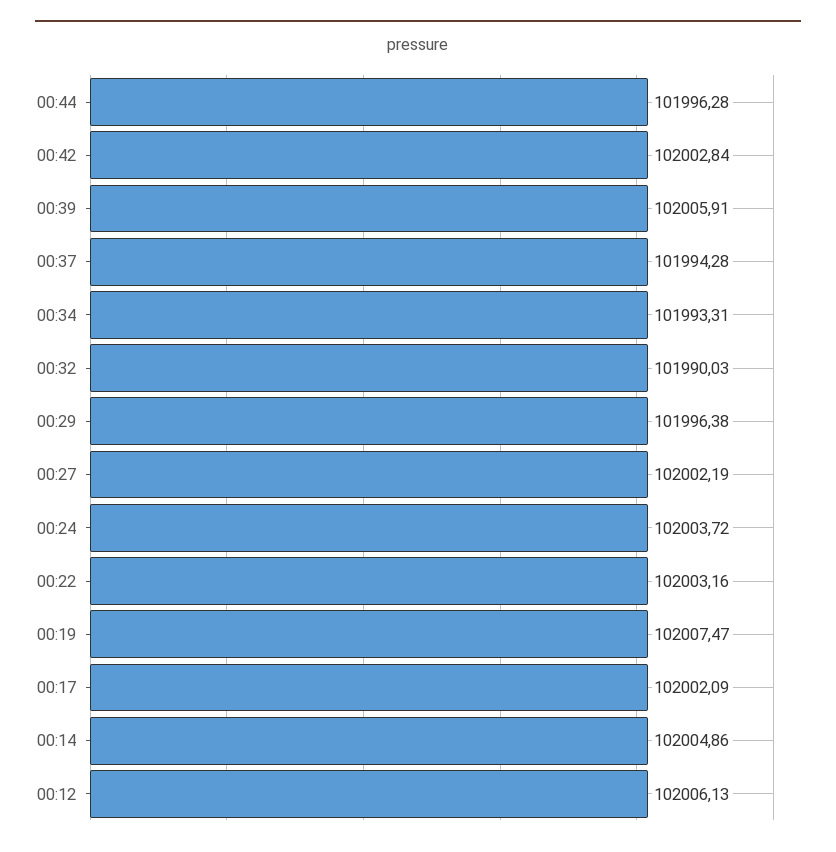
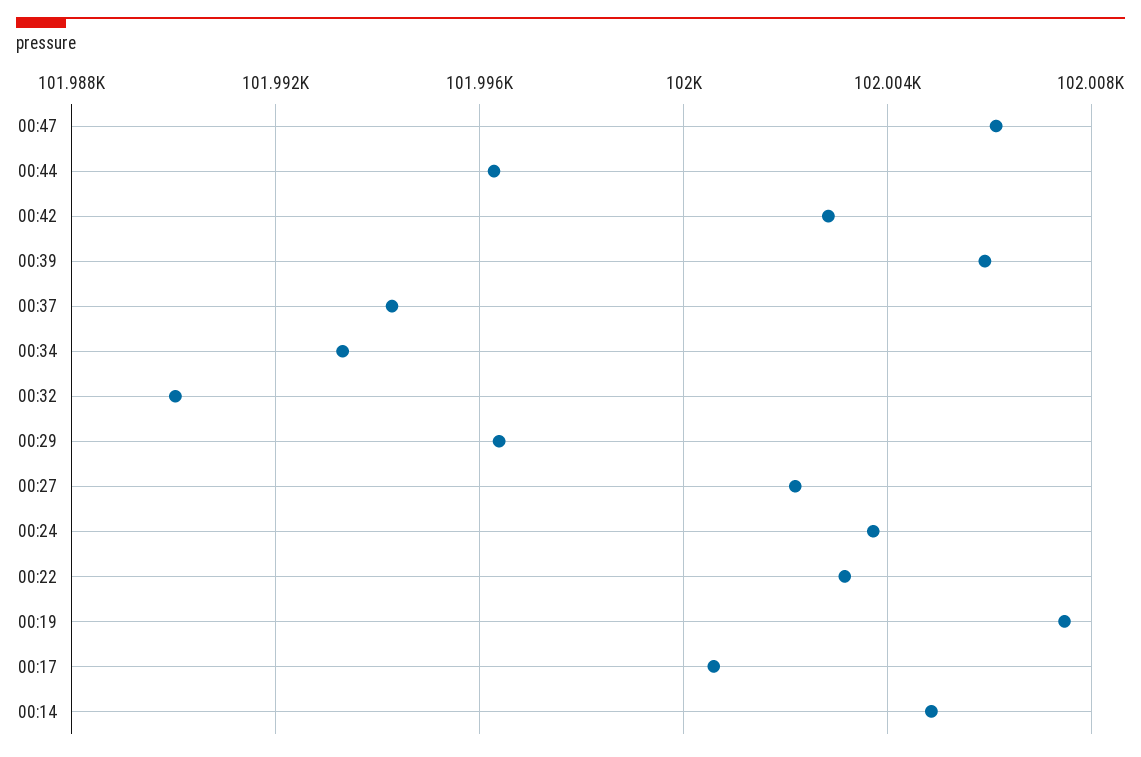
00:17: 102002.09 -> 102000.5
00:12: 102006.13 -> none
00:47: none -> 102006

